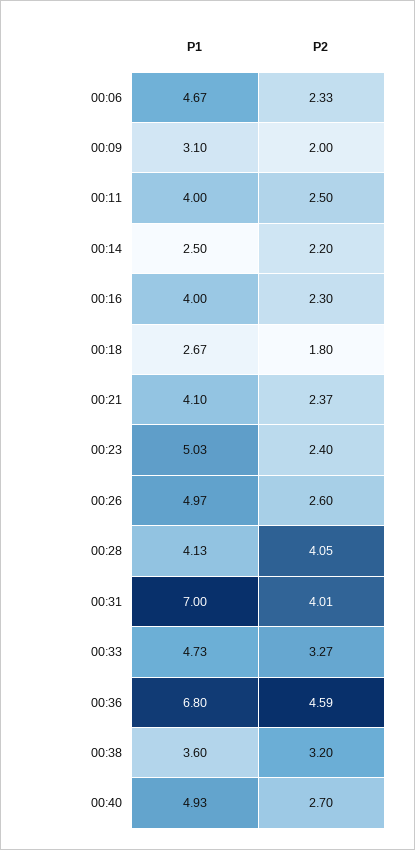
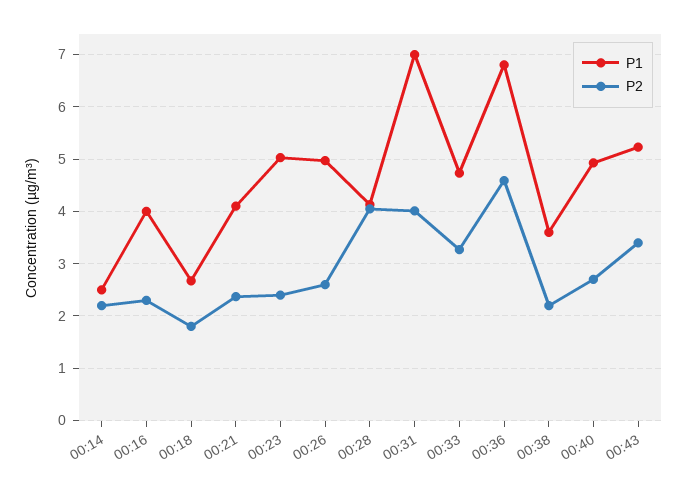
P1, 00:06: 4.67 -> none
P2, 00:06: 2.33 -> none
P1, 00:09: 3.1 -> none
P2, 00:09: 2 -> none
P1, 00:11: 4 -> none
P2, 00:11: 2.5 -> none
P2, 00:38: 3.2 -> 2.2
P1, 00:43: none -> 5.2
P2, 00:43: none -> 3.4

